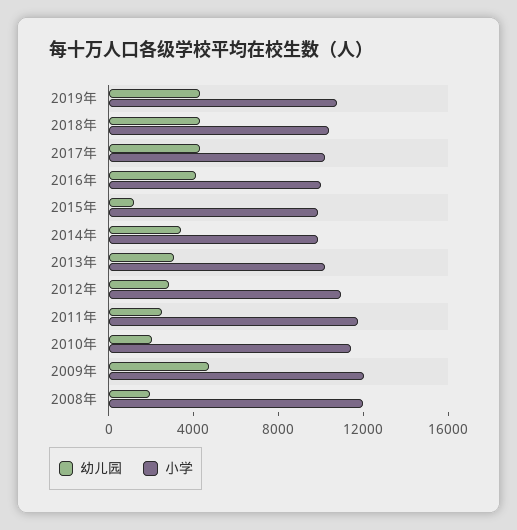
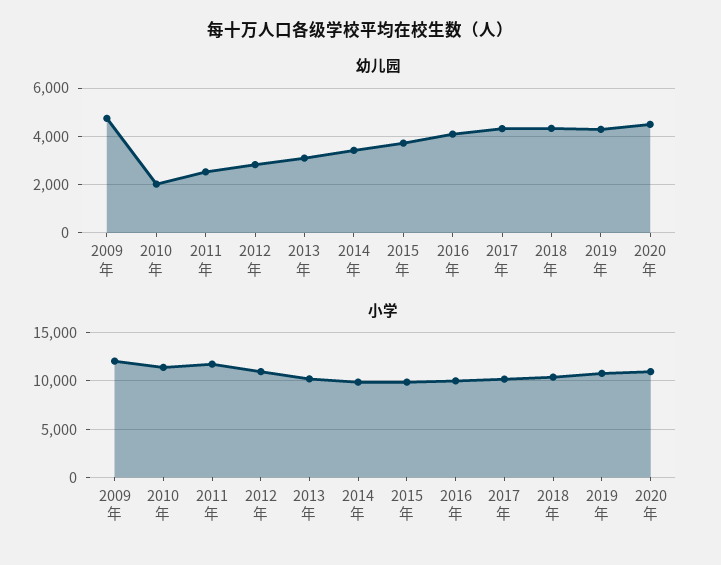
幼儿园, 2015年: 1000 -> 3750
幼儿园, 2008年: 2000 -> none
小学, 2008年: 12000 -> none
幼儿园, 2020年: none -> 4500
小学, 2020年: none -> 11000

